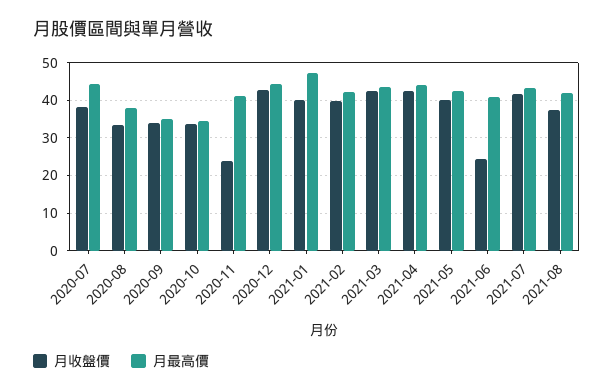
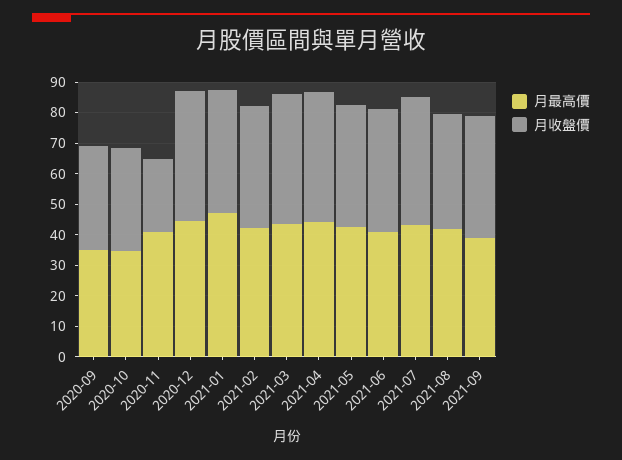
月收盤價, 2020-07: 38 -> none
月最高價, 2020-07: 44 -> none
月收盤價, 2020-08: 34 -> none
月最高價, 2020-08: 38 -> none
月收盤價, 2021-06: 24 -> 40
月最高價, 2021-09: none -> 40
月收盤價, 2021-09: none -> 40

